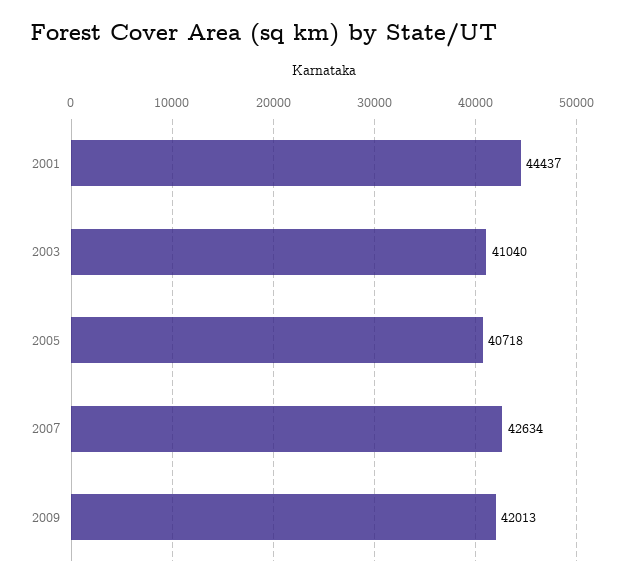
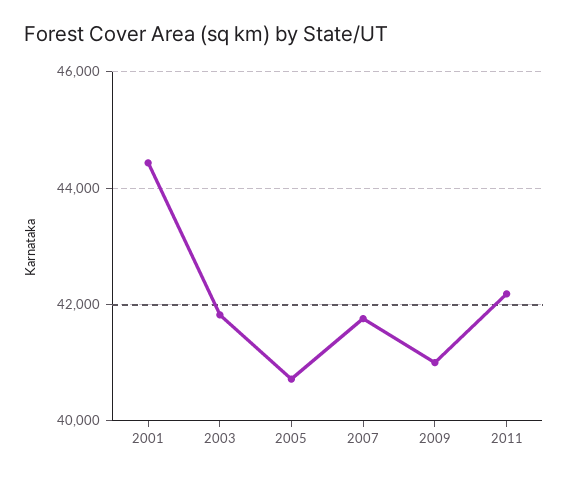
2003: 41040 -> 41800
2007: 42634 -> 41800
2009: 42013 -> 41000
2011: none -> 42200

